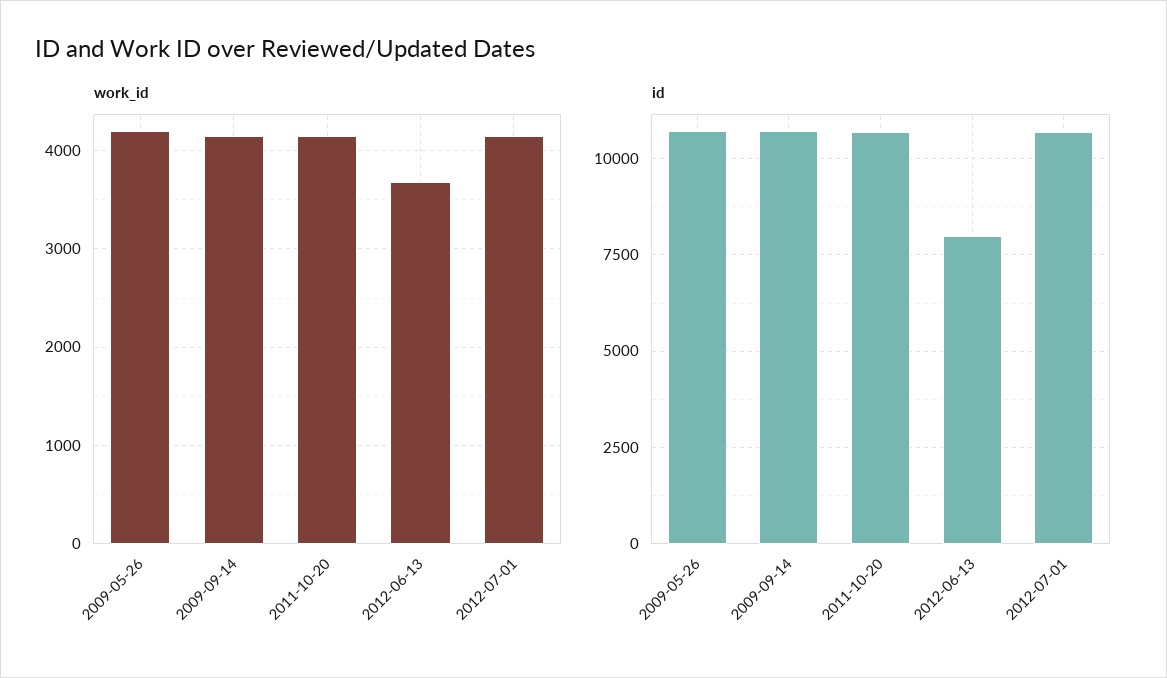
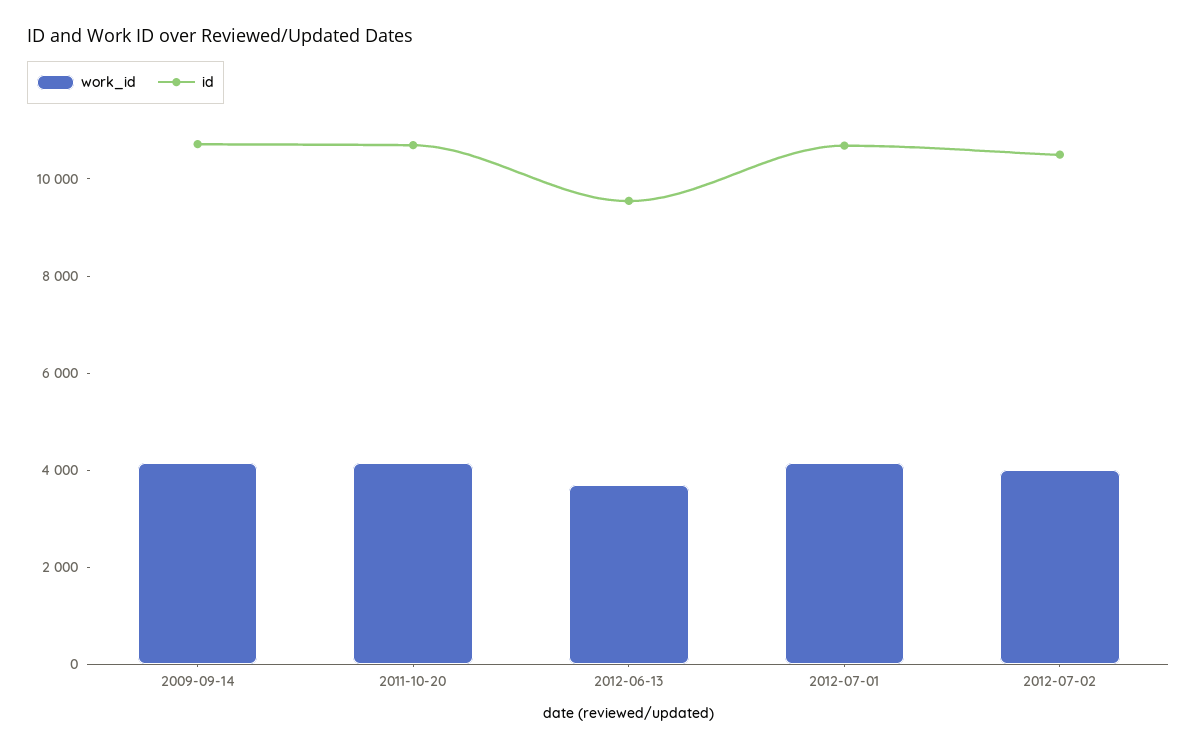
work_id, 2009-05-26: 4200 -> none
id, 2009-05-26: 10750 -> none
id, 2012-06-13: 8000 -> 9500
work_id, 2012-07-02: none -> 4000
id, 2012-07-02: none -> 10500

